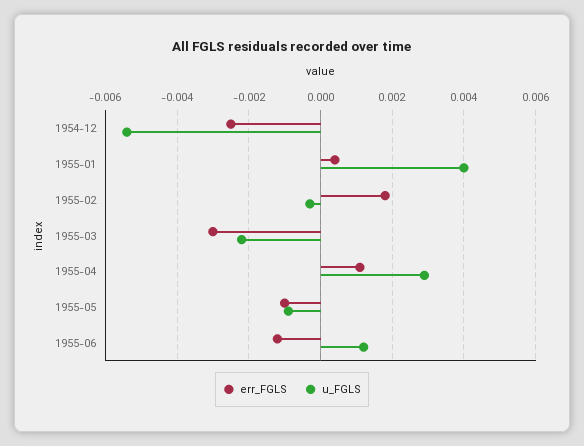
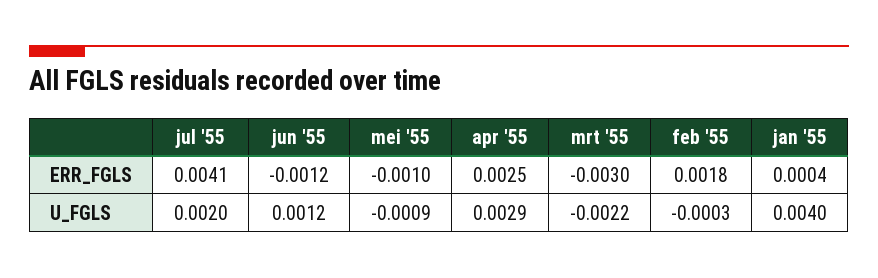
err_FGLS, 1954-12: -0.0025 -> none
u_FGLS, 1954-12: -0.0055 -> none
err_FGLS, 1955-04: 0.001 -> 0.0025
err_FGLS, jul '55: none -> 0.0041
u_FGLS, jul '55: none -> 0.002

